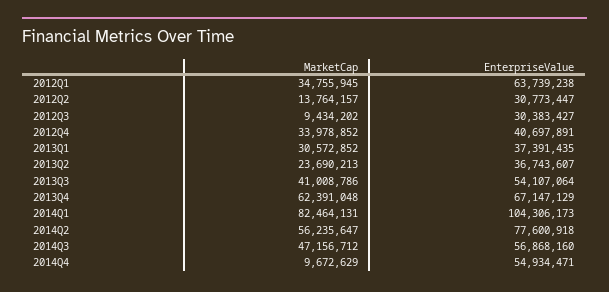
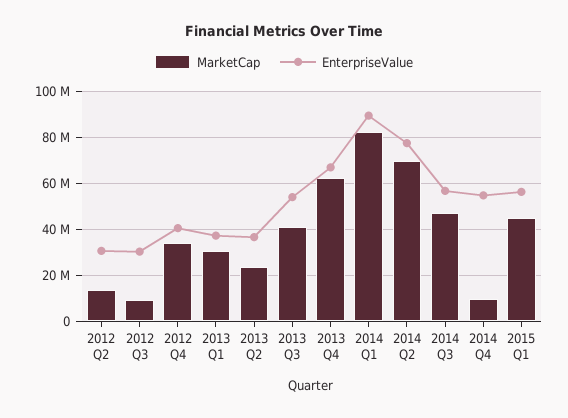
MarketCap, 2012Q1: 34755945 -> none
EnterpriseValue, 2012Q1: 63739238 -> none
EnterpriseValue, 2014Q1: 104306173 -> 90000000
MarketCap, 2014Q2: 56235647 -> 70000000
MarketCap, 2015 Q1: none -> 45000000
EnterpriseValue, 2015 Q1: none -> 55000000

